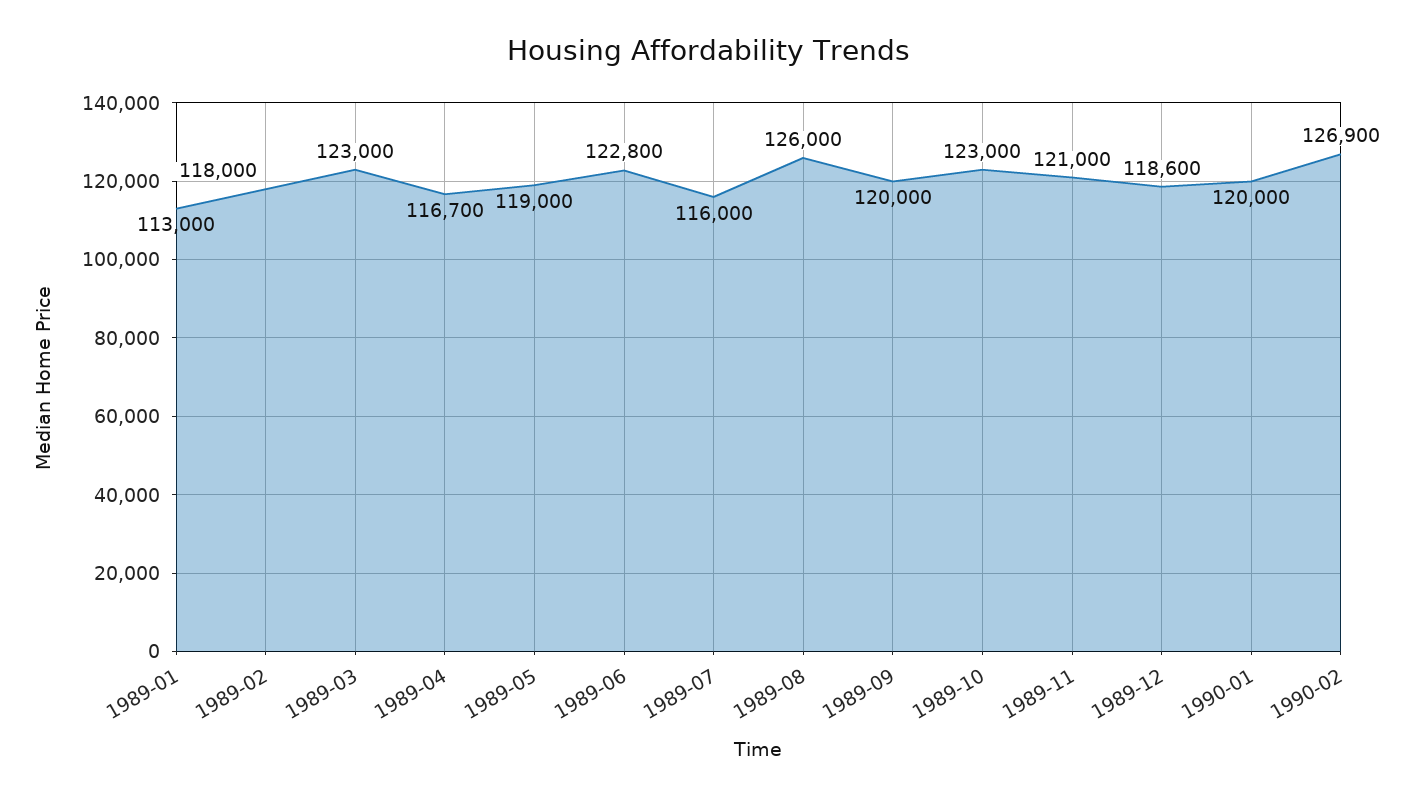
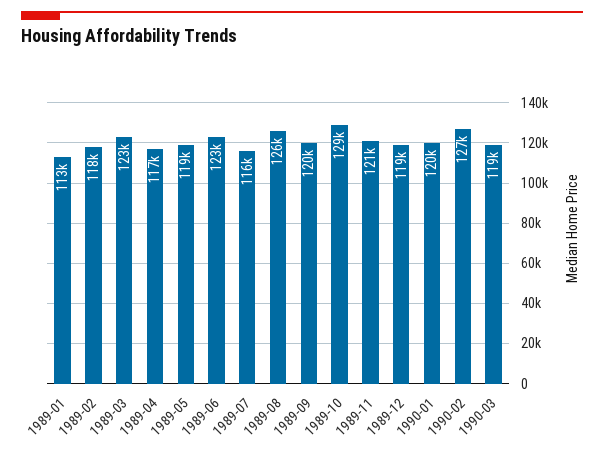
1989-10: 123000 -> 129000
1990-03: none -> 119000

